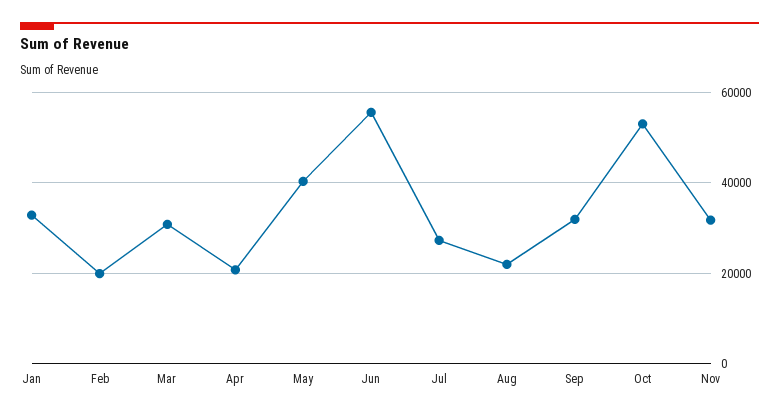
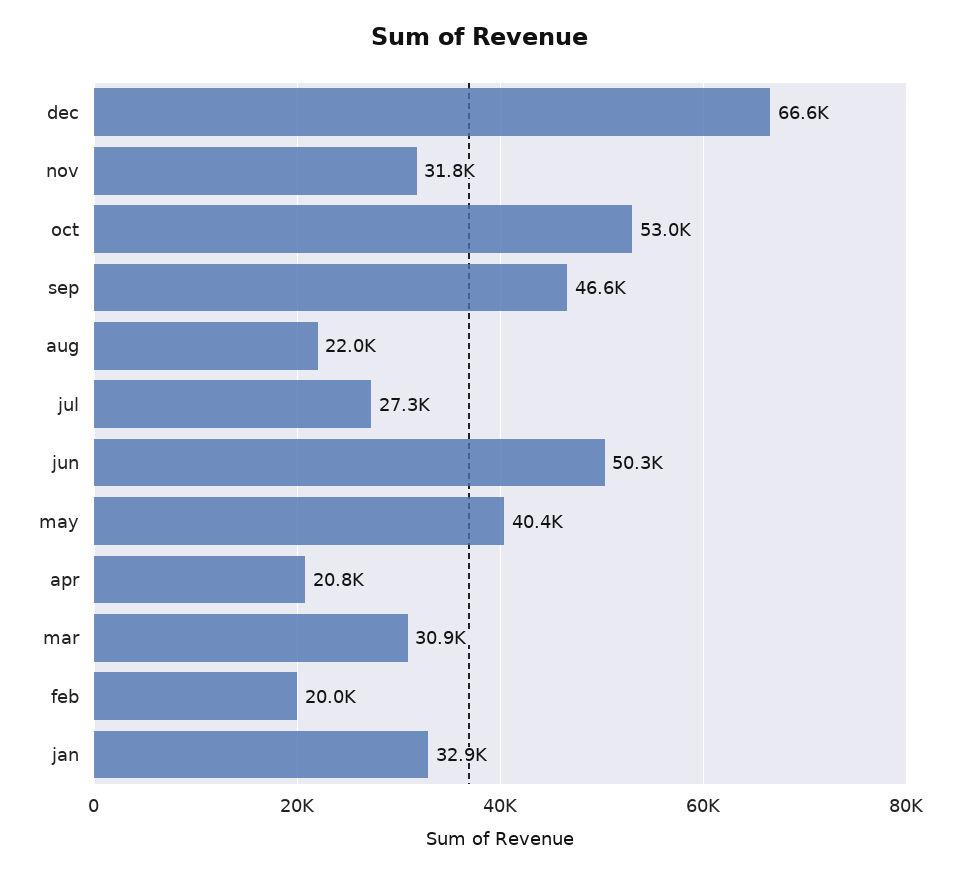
Jun: 56000 -> 50300
Sep: 32000 -> 46600
dec: none -> 66600

